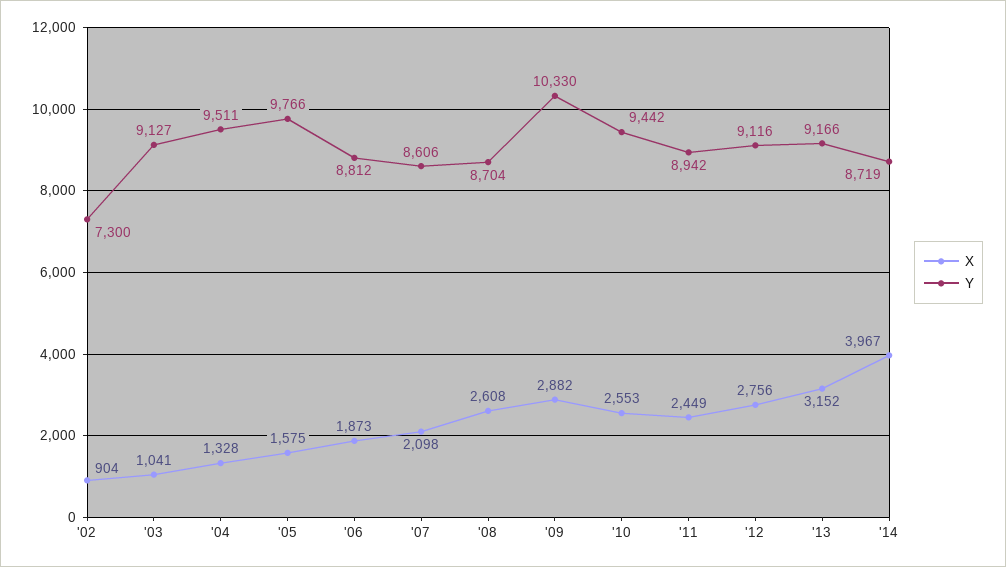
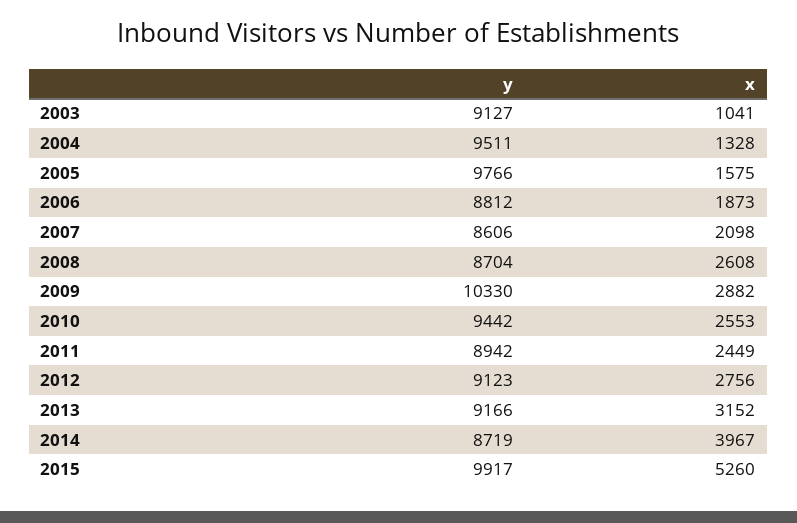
X, '02: 904 -> none
Y, '02: 7300 -> none
Y, '12: 9116 -> 9123
Y, 2015: none -> 9917
X, 2015: none -> 5260

